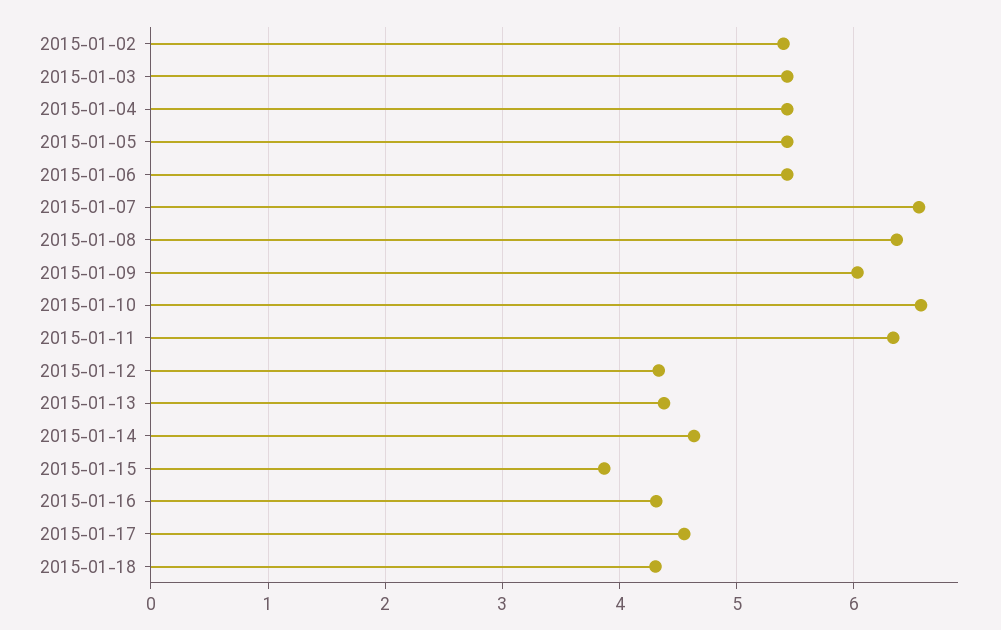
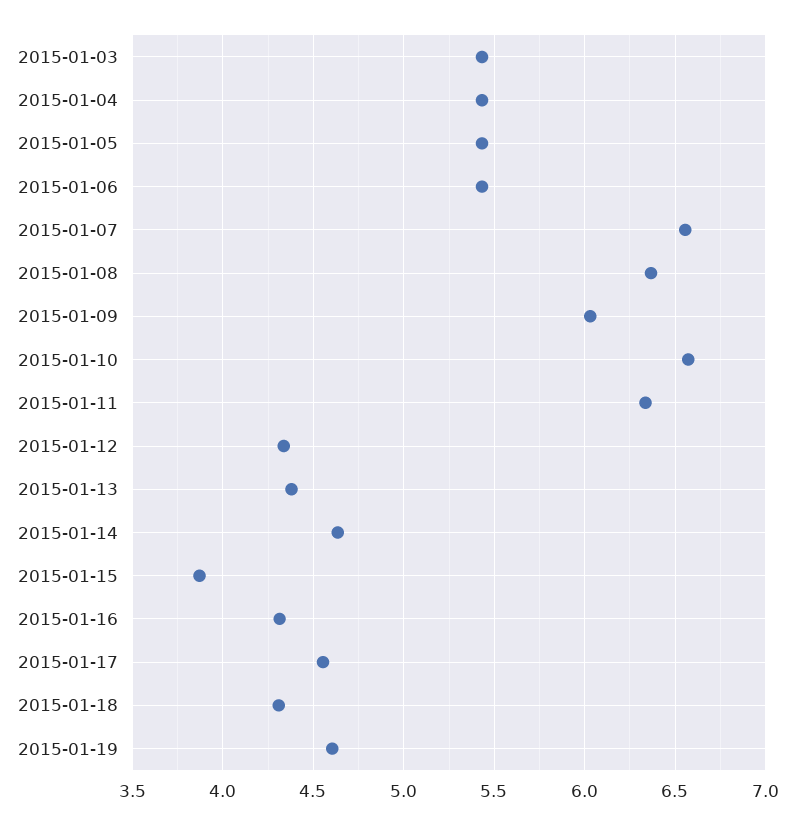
2015-01-02: 5.4 -> none
2015-01-19: none -> 4.6

